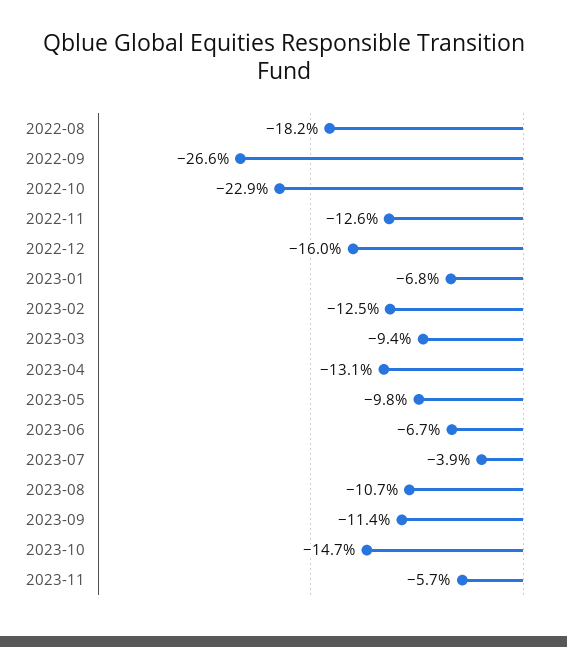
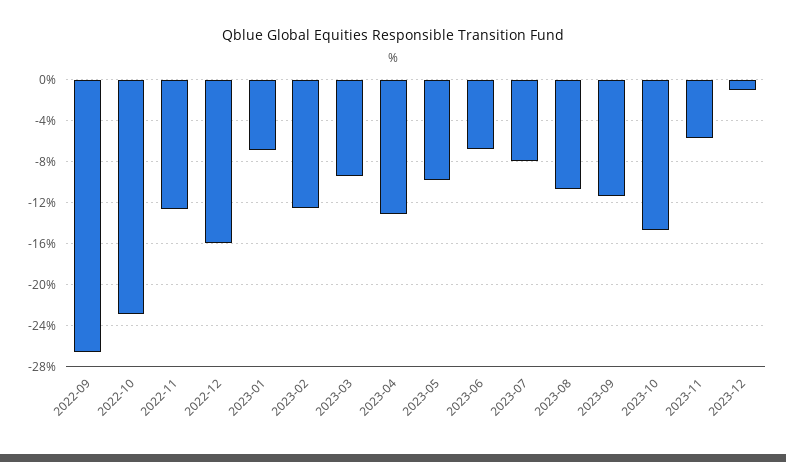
2022-08: -18.2 -> none
2023-07: -3.9 -> -8
2023-12: none -> -1

